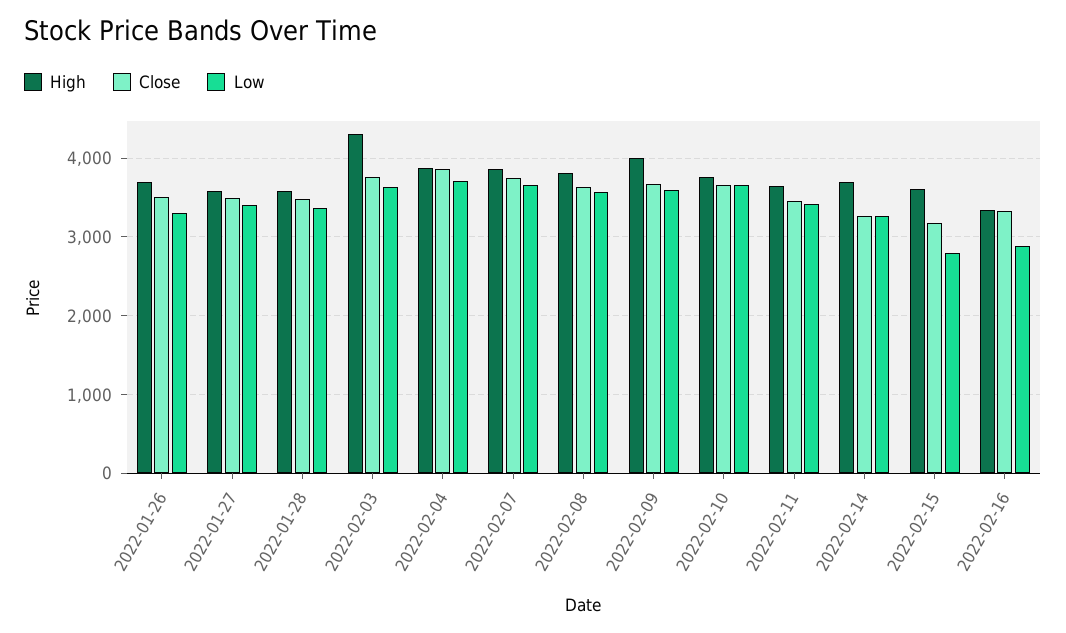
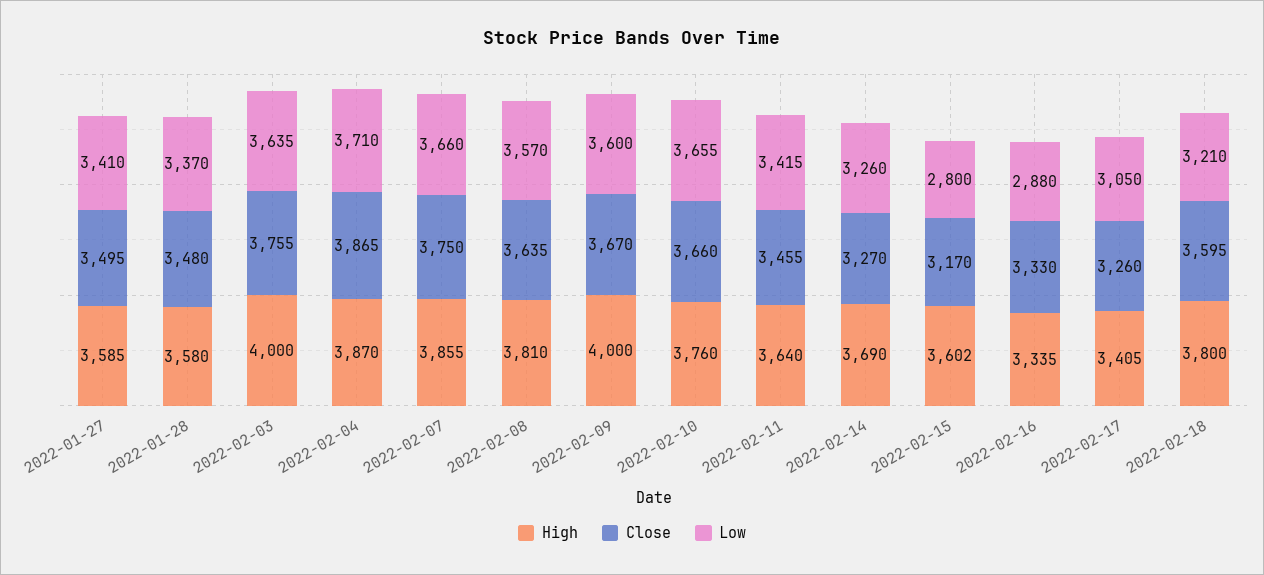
High, 2022-01-26: 3700 -> none
Close, 2022-01-26: 3500 -> none
Low, 2022-01-26: 3300 -> none
High, 2022-02-03: 4300 -> 4000
High, 2022-02-17: none -> 3405
Close, 2022-02-17: none -> 3260
Low, 2022-02-17: none -> 3050
High, 2022-02-18: none -> 3800
Close, 2022-02-18: none -> 3595
Low, 2022-02-18: none -> 3210

